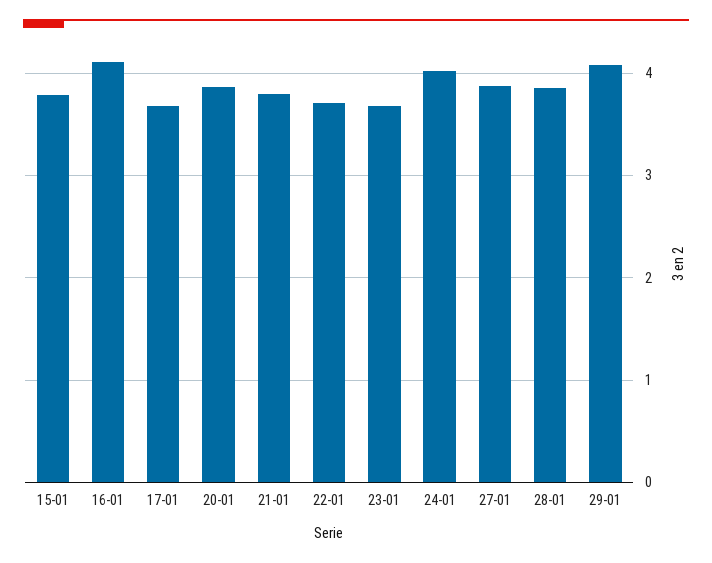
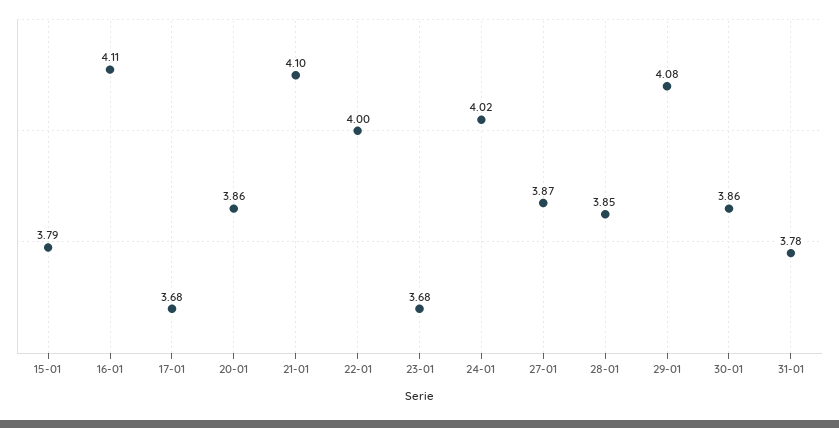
21-01: 3.8 -> 4.1
22-01: 3.7 -> 4
30-01: none -> 3.86
31-01: none -> 3.78

